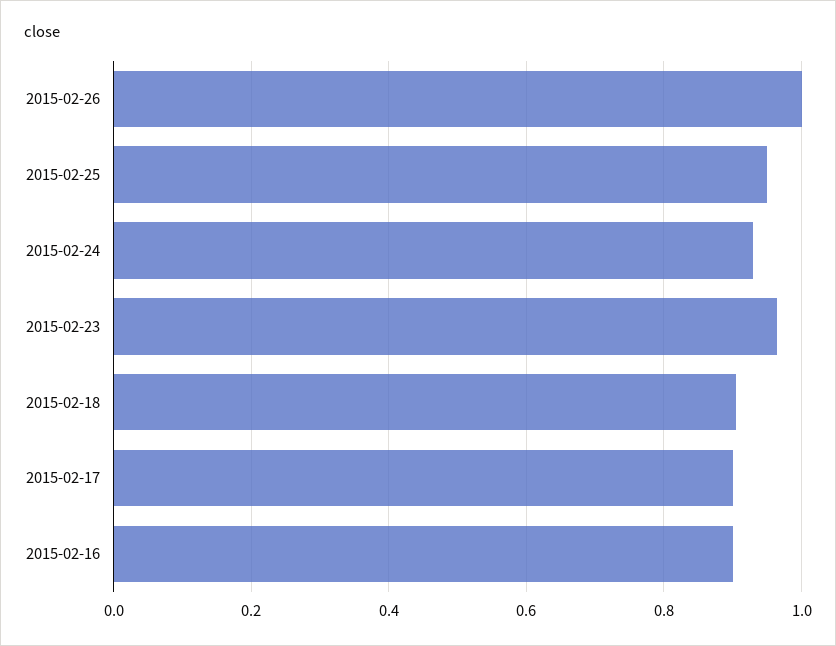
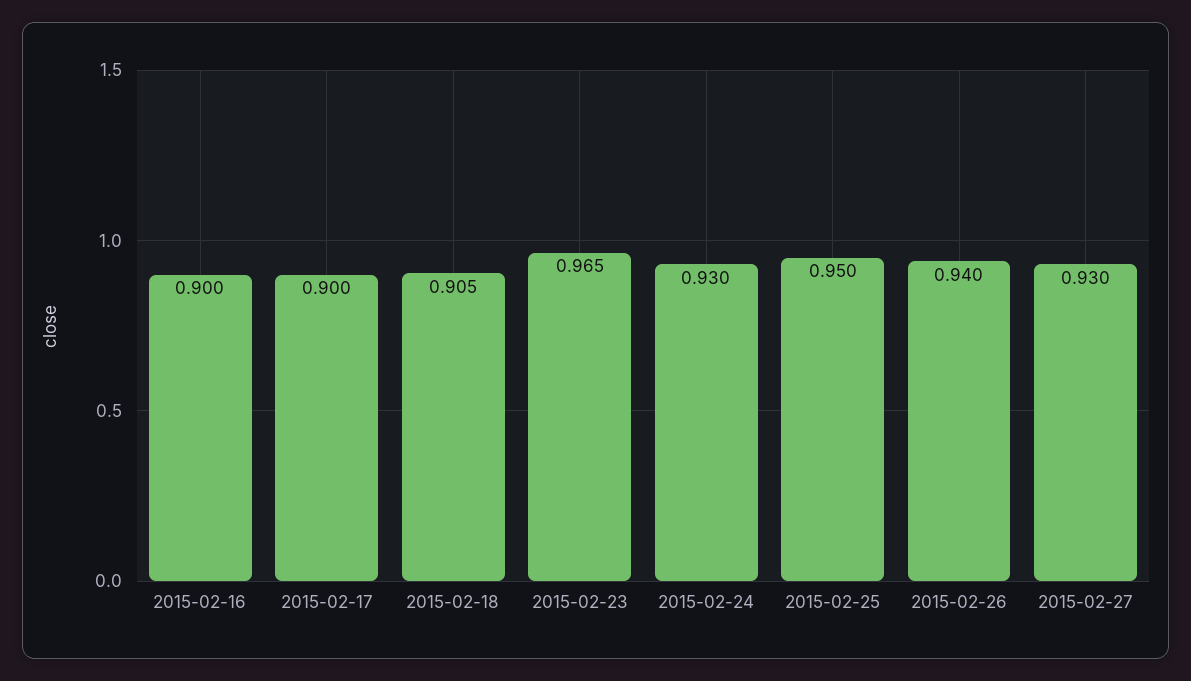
2015-02-26: 1 -> 0.94
2015-02-27: none -> 0.93

